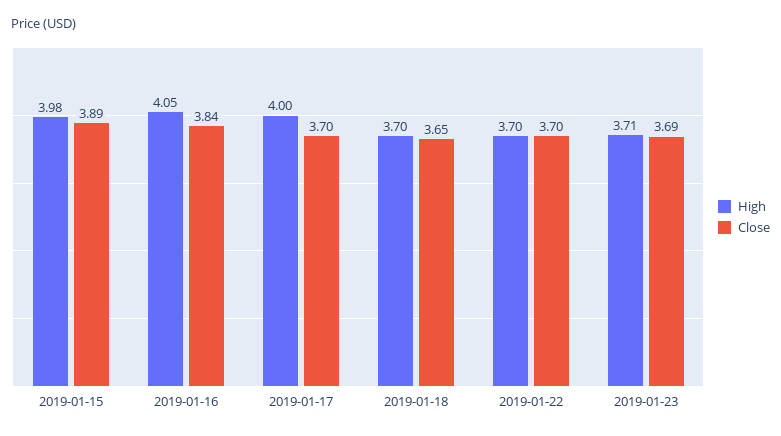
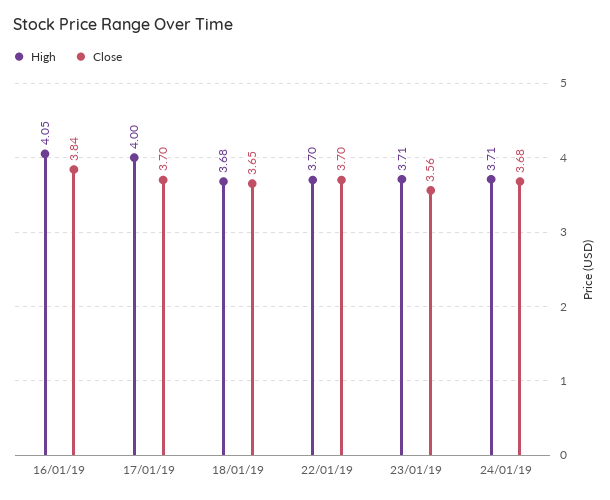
High, 2019-01-15: 3.98 -> none
Close, 2019-01-15: 3.89 -> none
High, 2019-01-18: 3.7 -> 3.68
Close, 2019-01-23: 3.69 -> 3.56
High, 24/01/19: none -> 3.71
Close, 24/01/19: none -> 3.68

